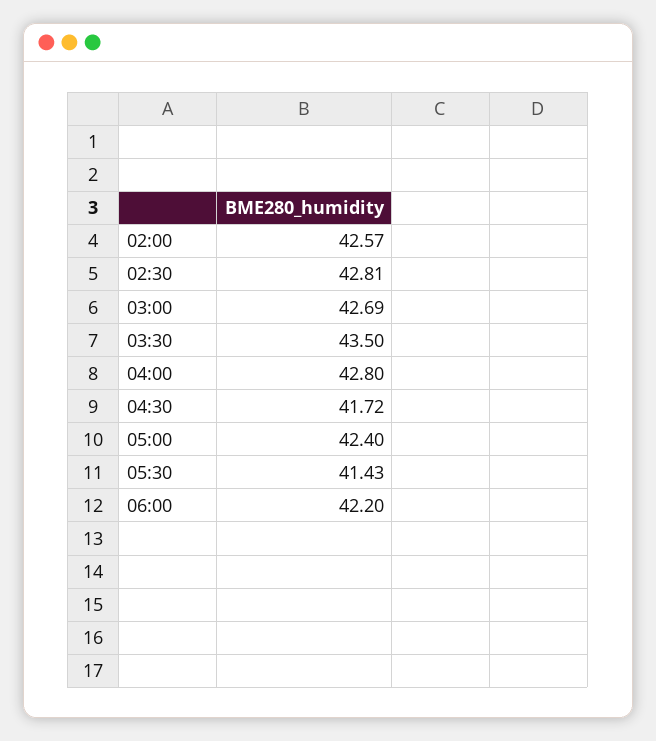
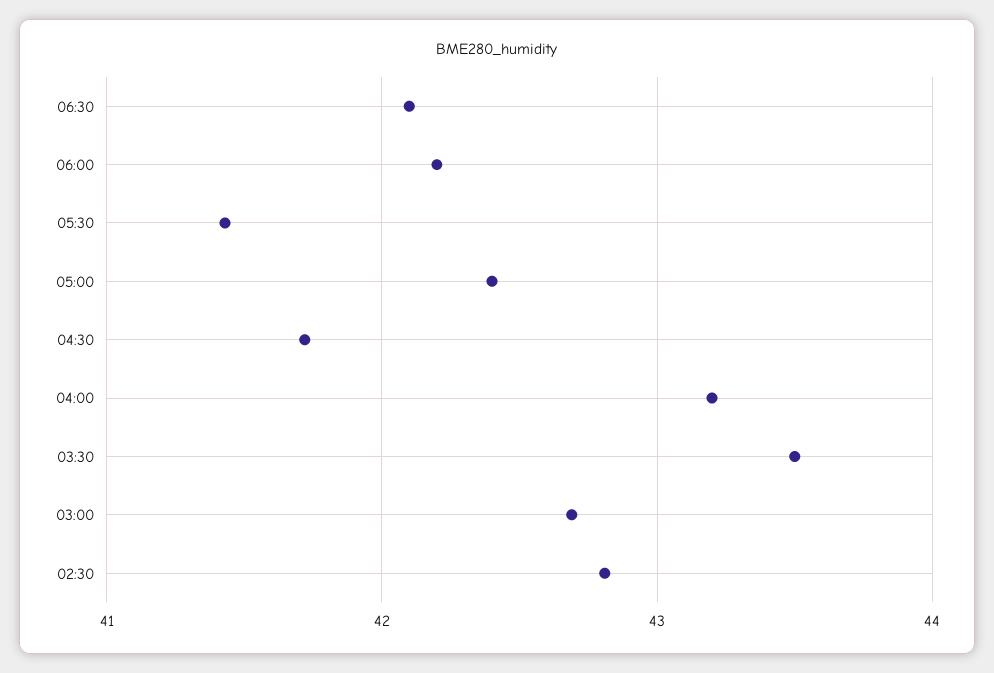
02:00: 42.57 -> none
04:00: 42.8 -> 43.2
06:30: none -> 42.1

